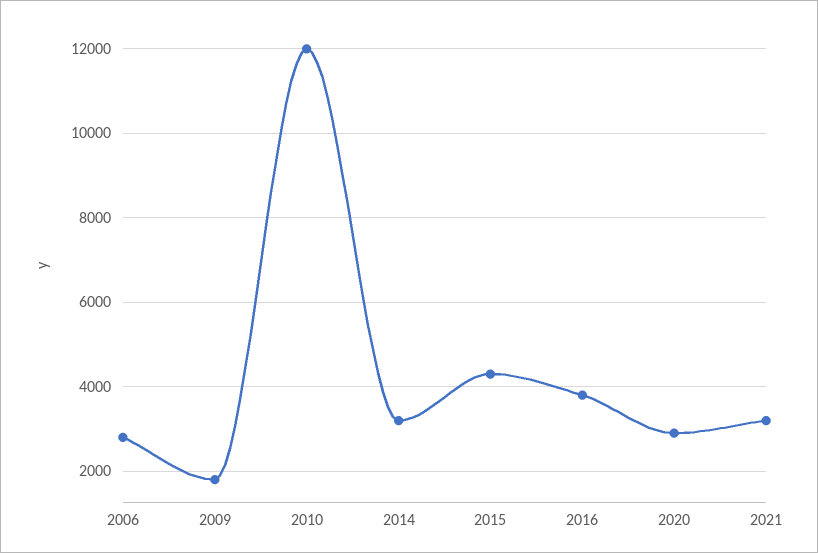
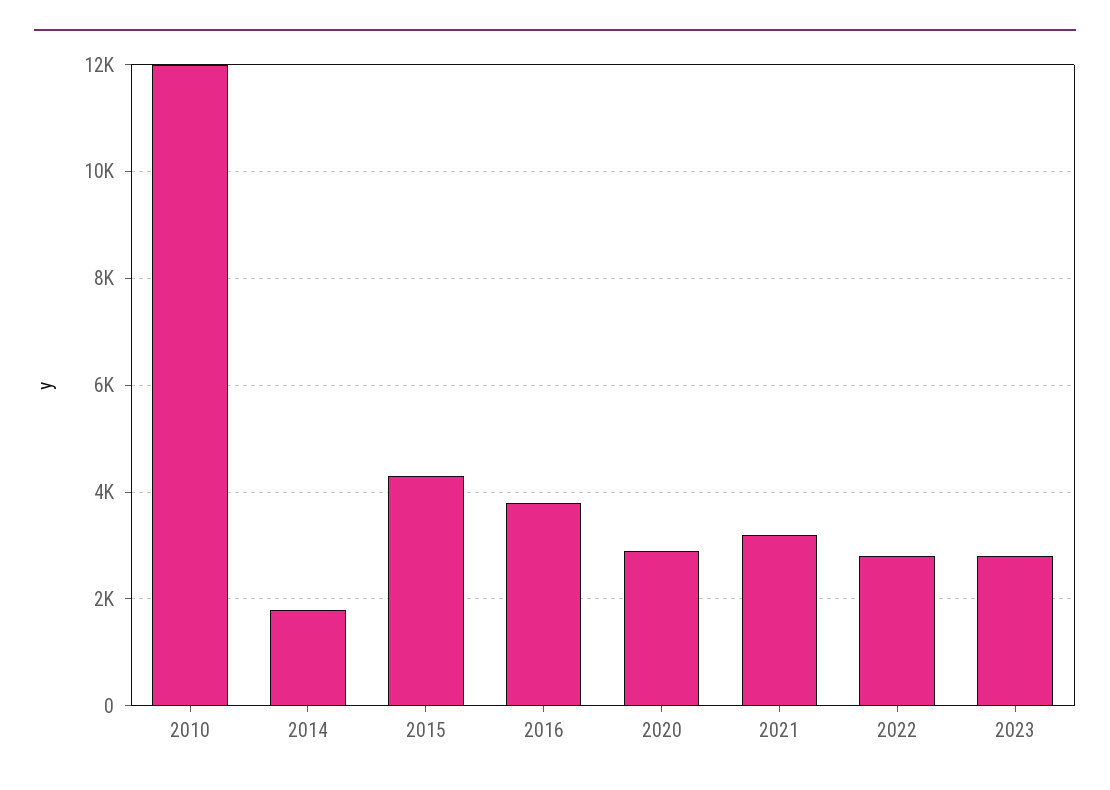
2006: 2800 -> none
2009: 1800 -> none
2014: 3200 -> 1800
2022: none -> 2800
2023: none -> 2800

